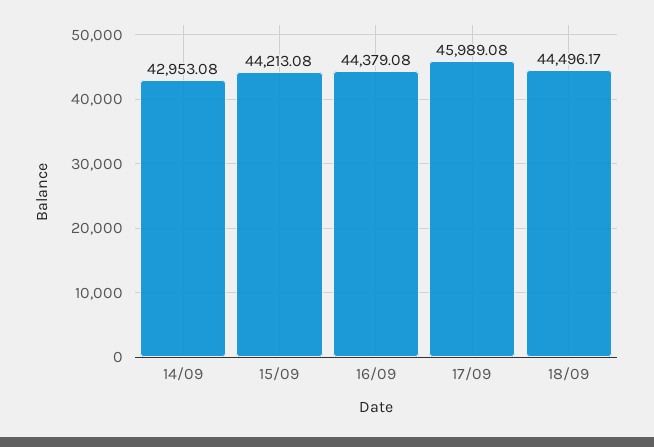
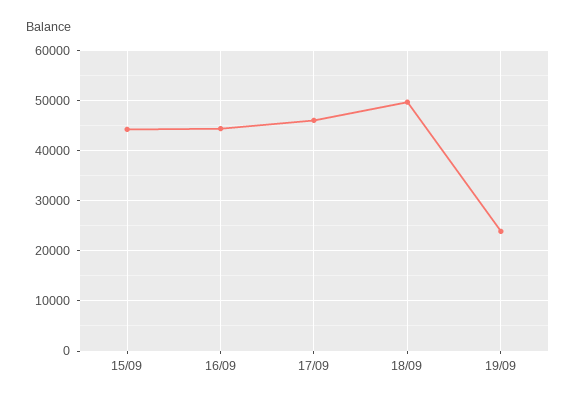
14/09: 42953.08 -> none
18/09: 44496.17 -> 50000
19/09: none -> 24000

